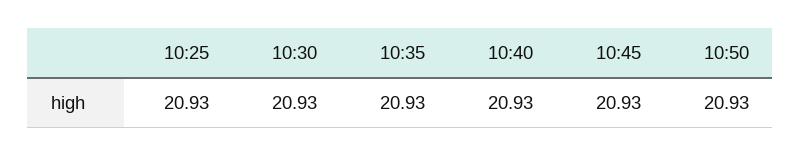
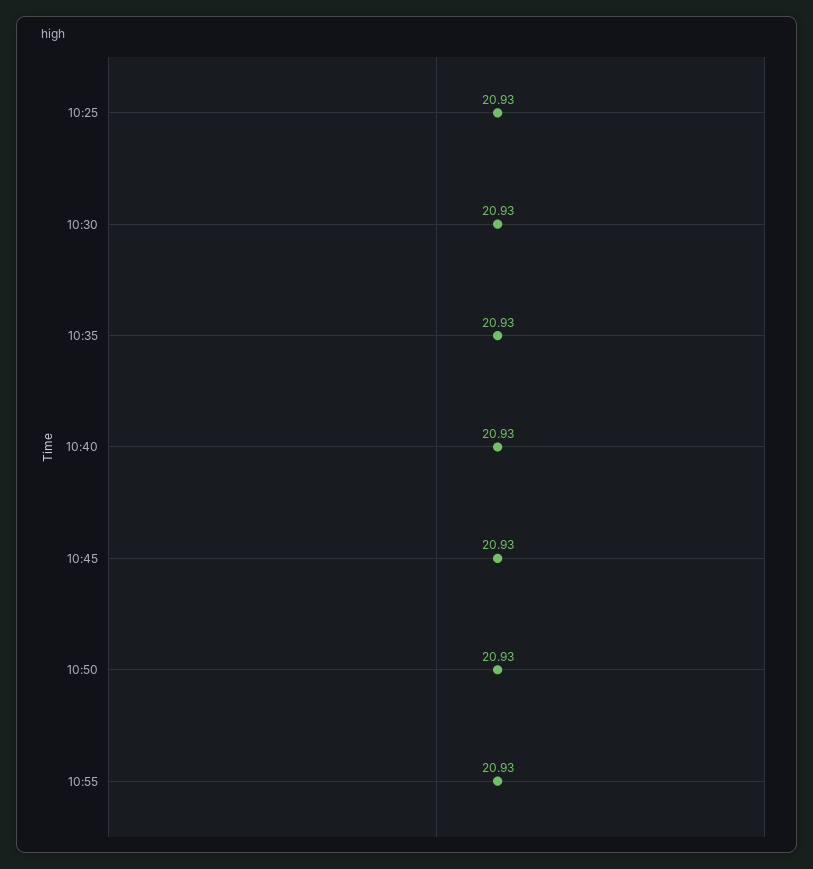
10:55: none -> 20.93

